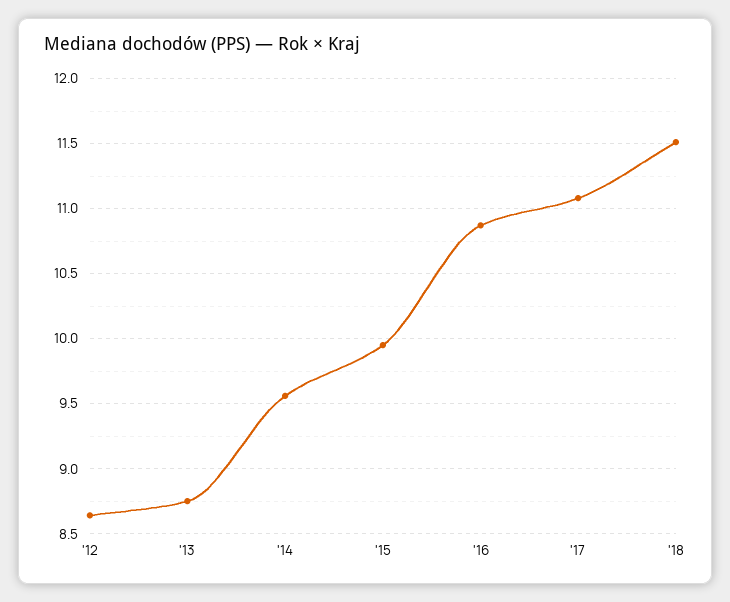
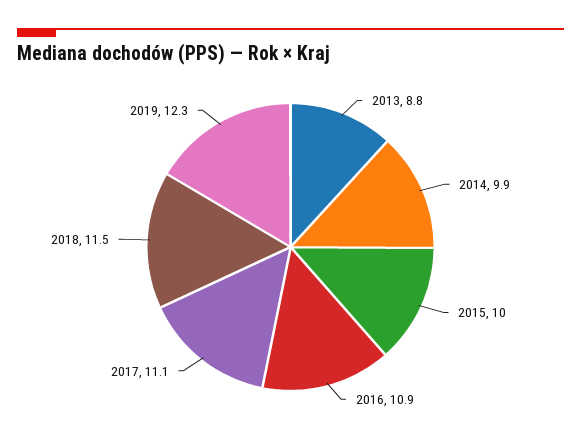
'12: 8.65 -> none
'14: 9.55 -> 9.9
2019: none -> 12.3

